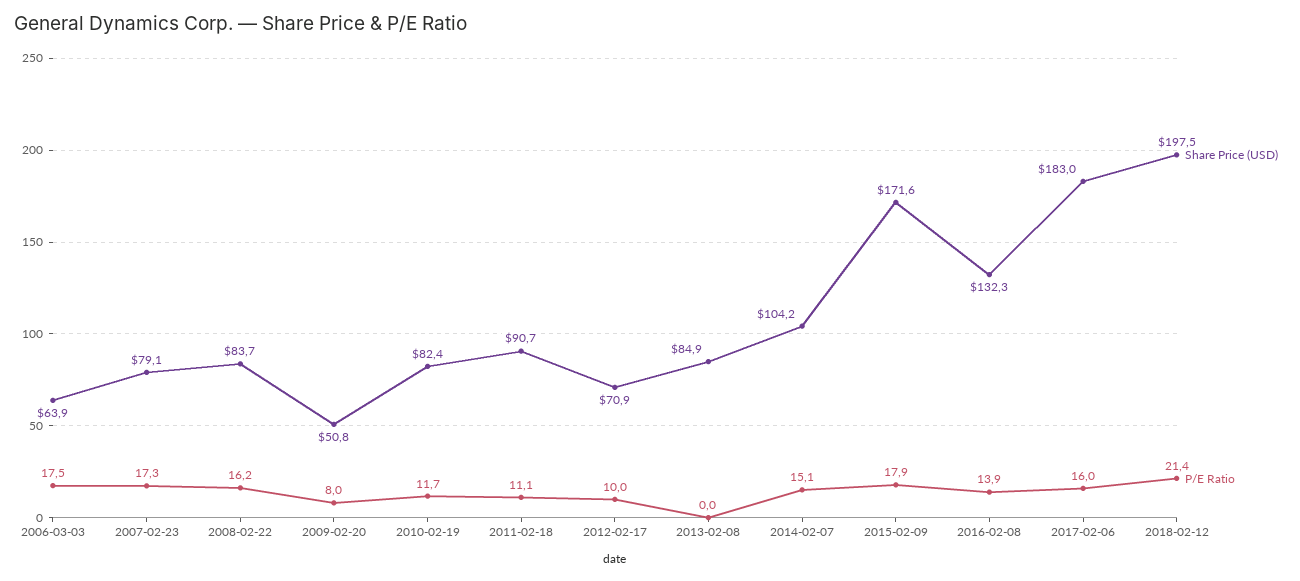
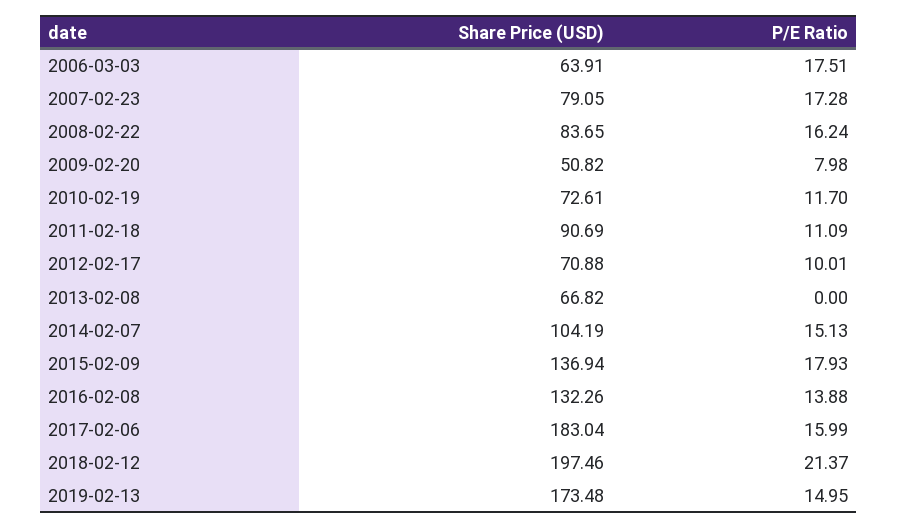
Share Price (USD), 2010-02-19: 82.4 -> 72.61
Share Price (USD), 2013-02-08: 84.9 -> 66.82
Share Price (USD), 2015-02-09: 171.6 -> 136.94
Share Price (USD), 2019-02-13: none -> 173.48
P/E Ratio, 2019-02-13: none -> 14.95

